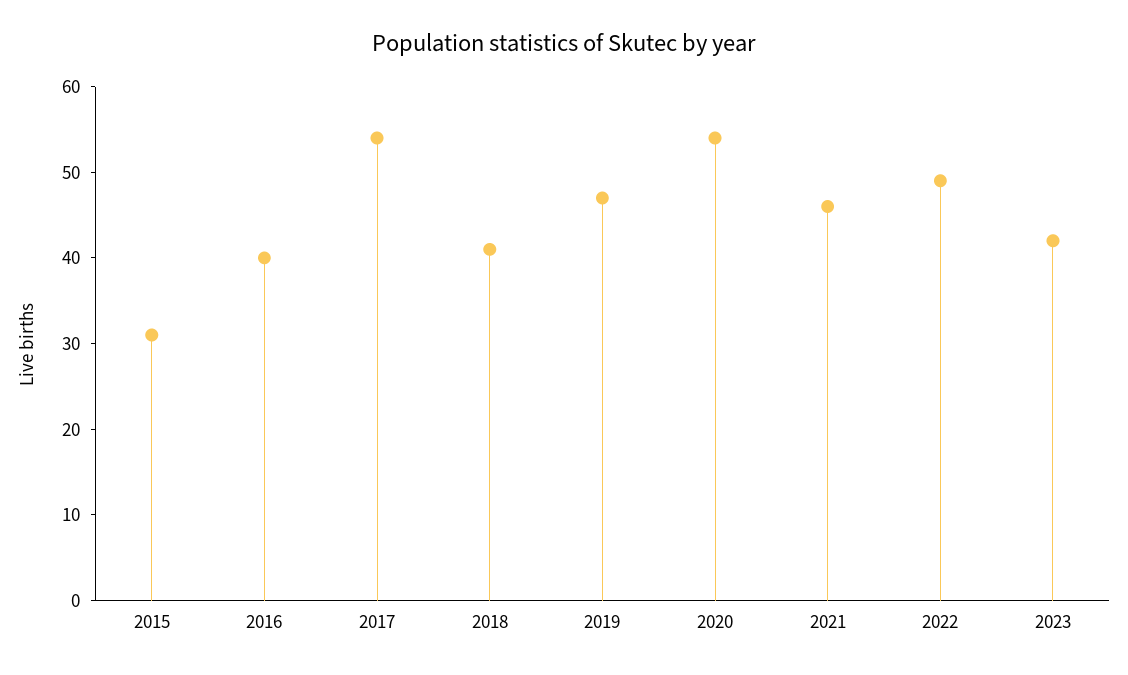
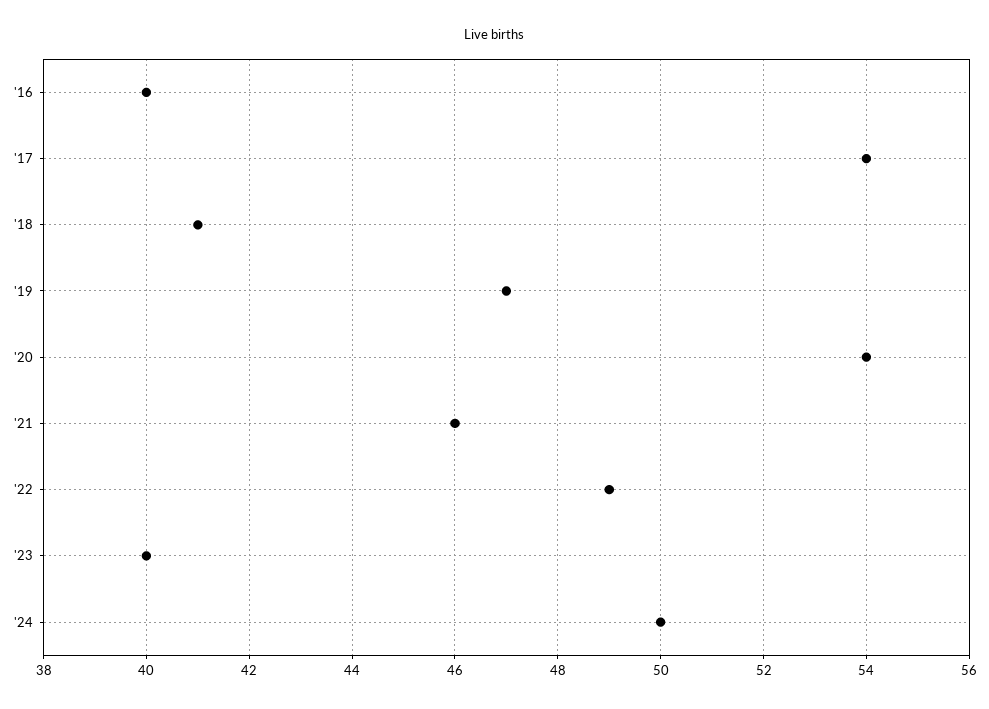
2015: 31 -> none
2023: 42 -> 40
'24: none -> 50

